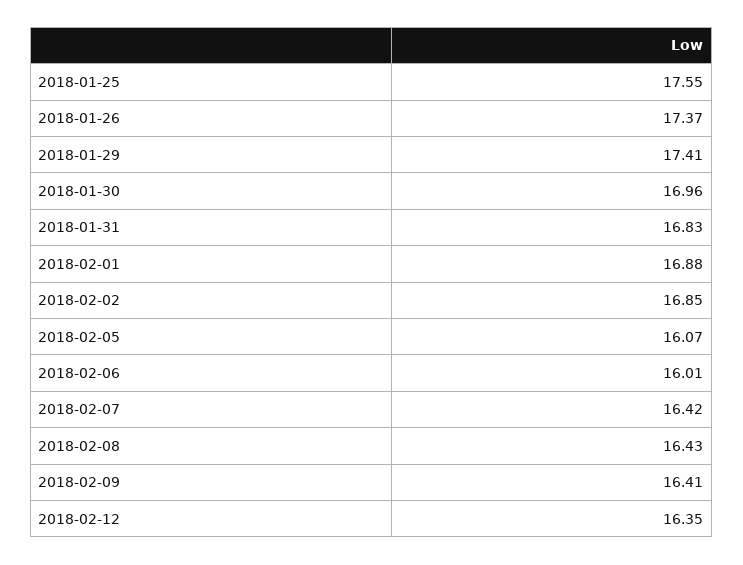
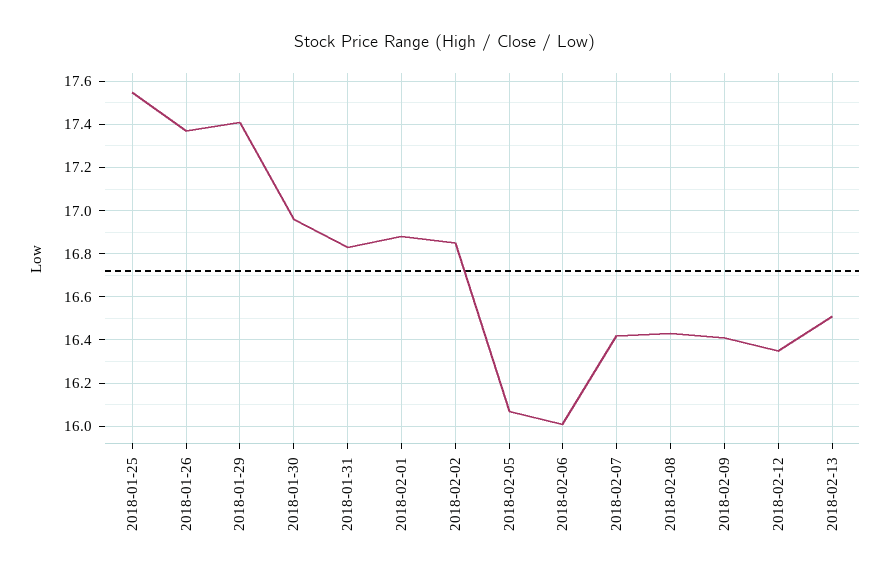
2018-02-13: none -> 16.5

